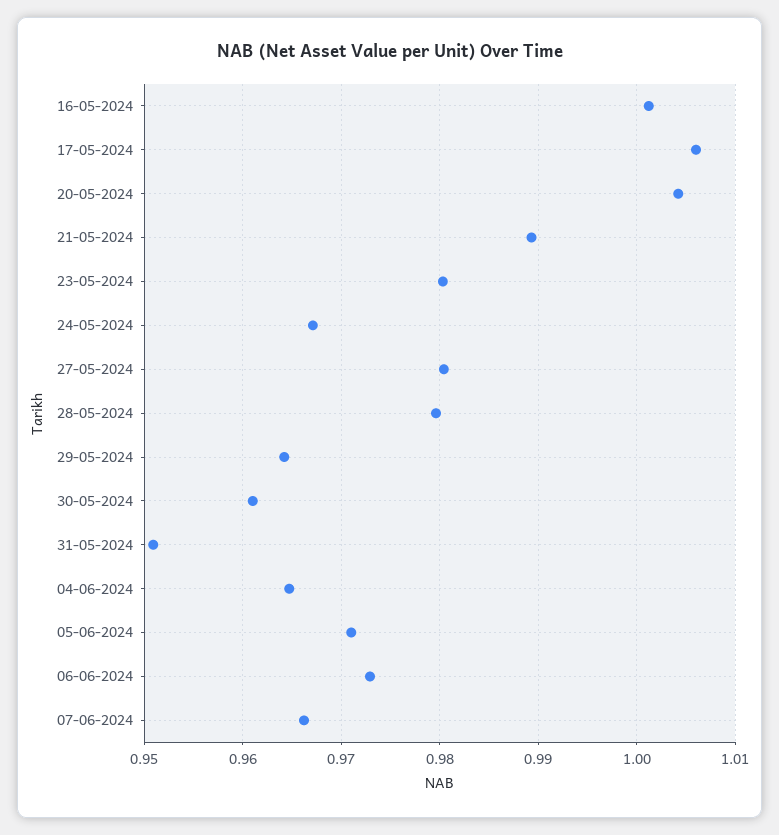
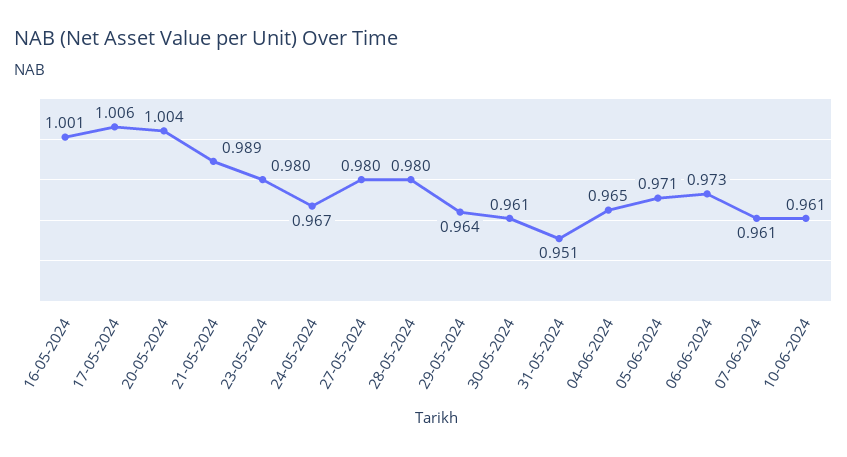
07-06-2024: 0.966 -> 0.961
10-06-2024: none -> 0.961

